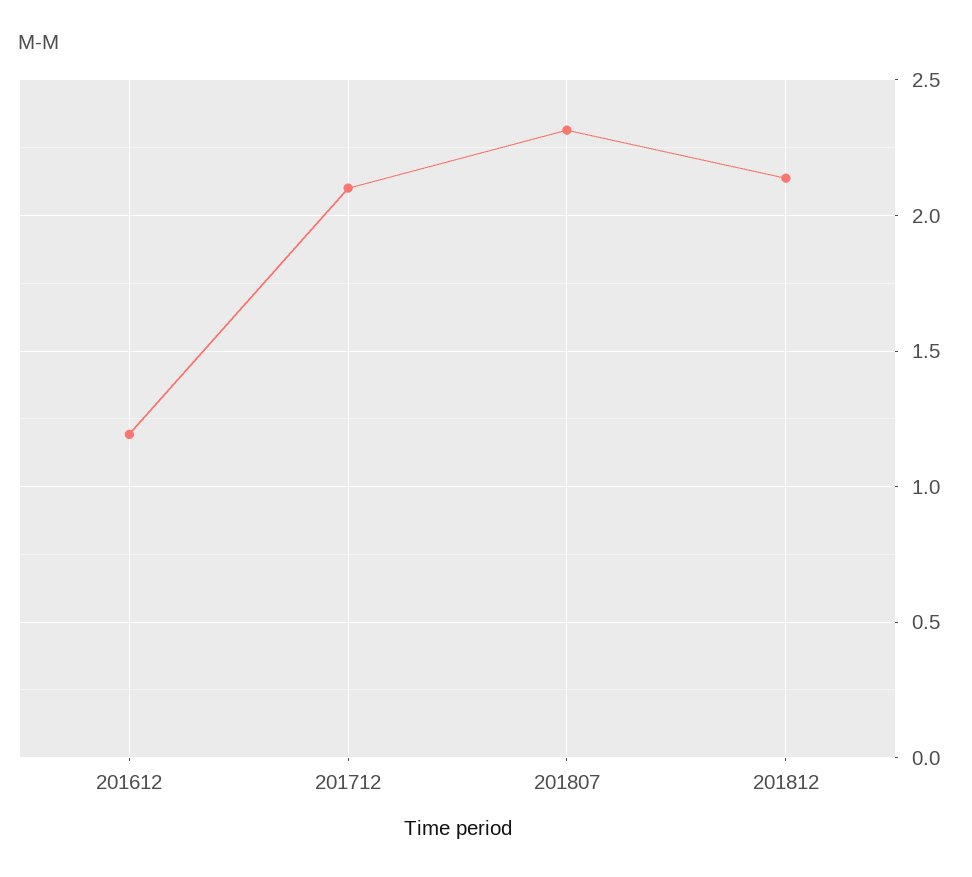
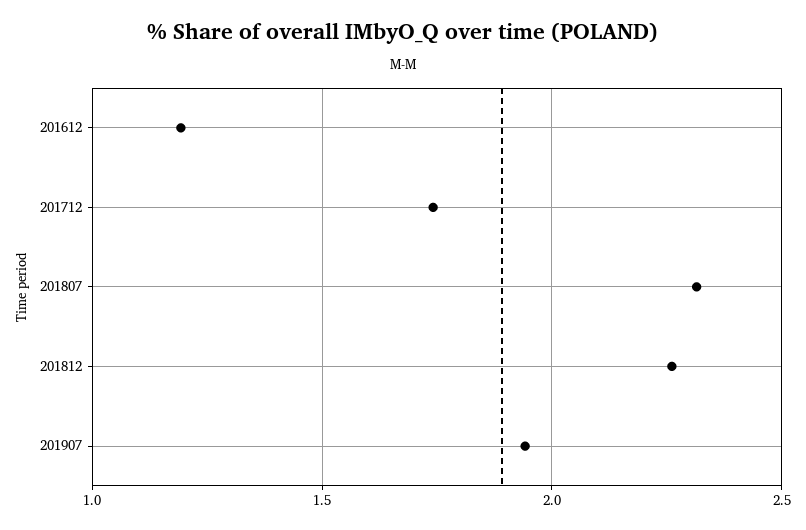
201712: 2.1 -> 1.75
201812: 2.15 -> 2.25
201907: none -> 1.95

